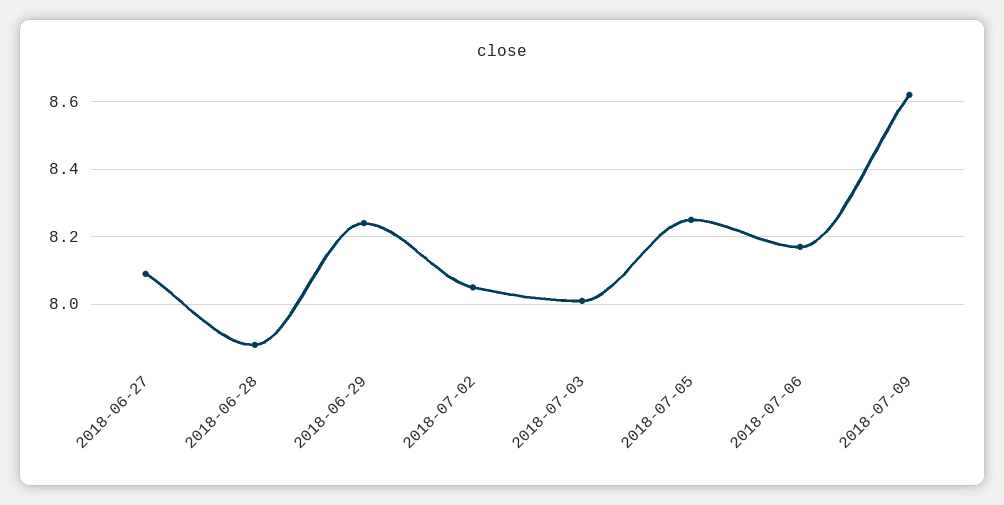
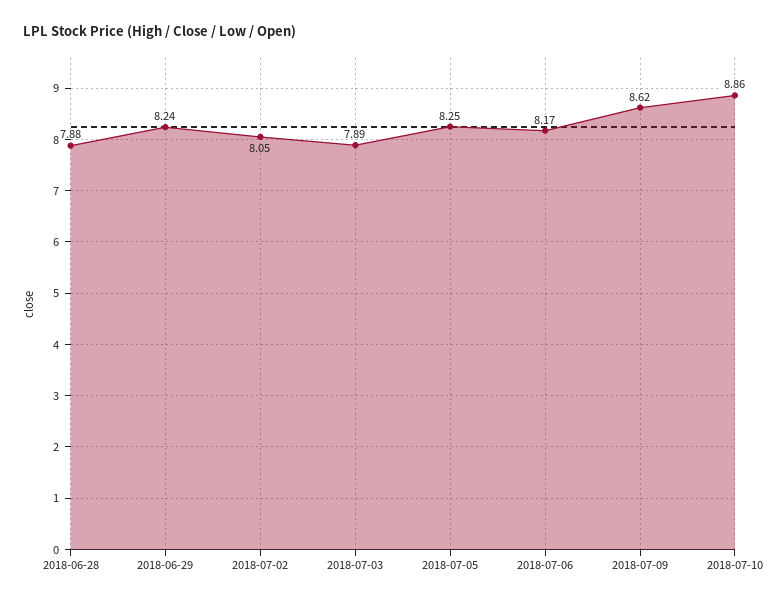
2018-06-27: 8.1 -> none
2018-07-03: 8 -> 7.89
2018-07-10: none -> 8.86

